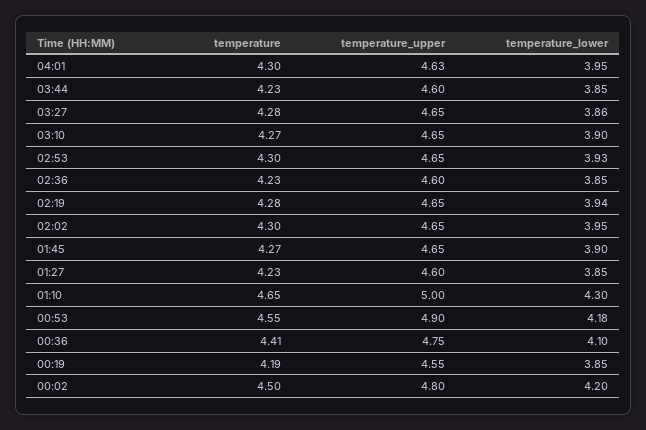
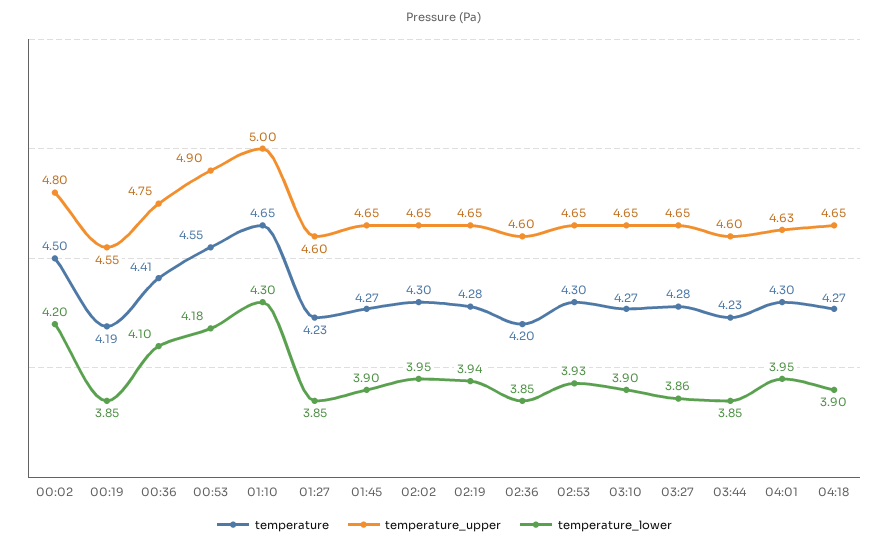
temperature, 02:36: 4.23 -> 4.2
temperature, 04:18: none -> 4.27
temperature_upper, 04:18: none -> 4.65
temperature_lower, 04:18: none -> 3.9

